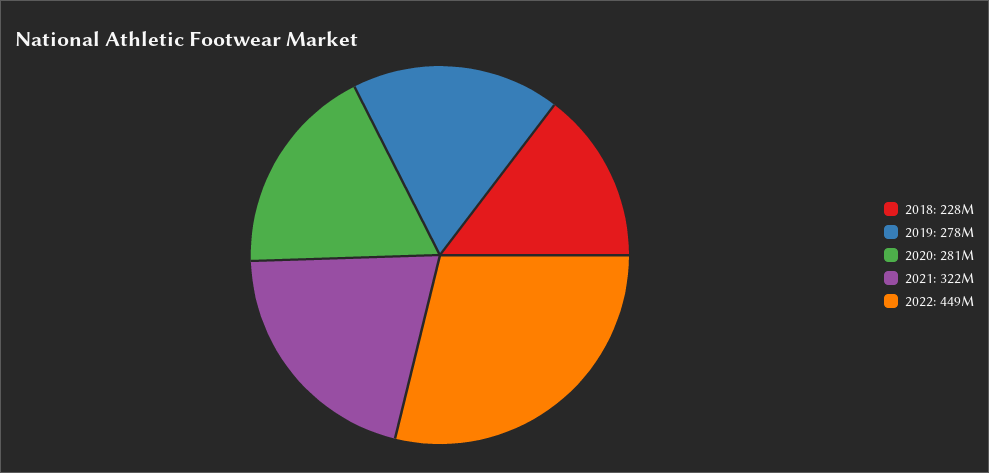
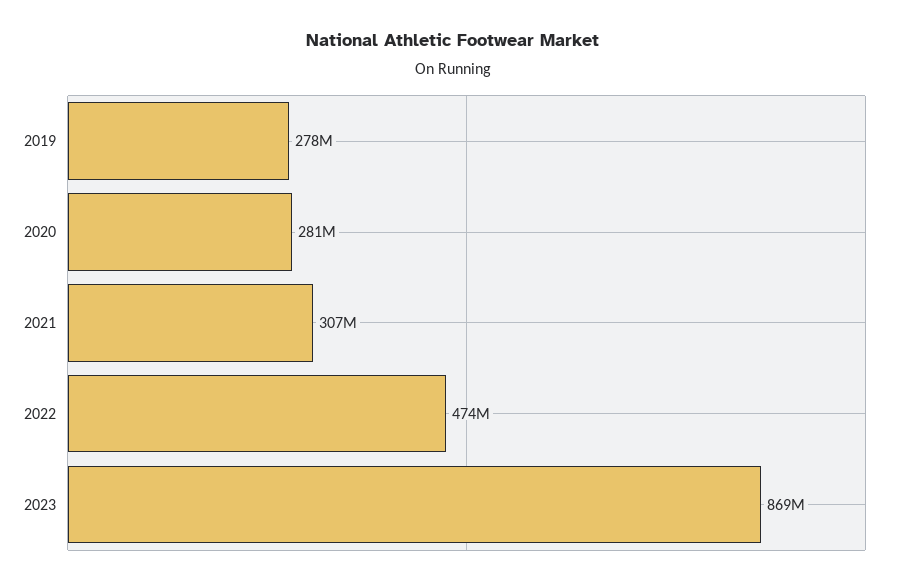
2018: 228000000 -> none
2021: 322000000 -> 307000000
2022: 449000000 -> 474000000
2023: none -> 869000000

